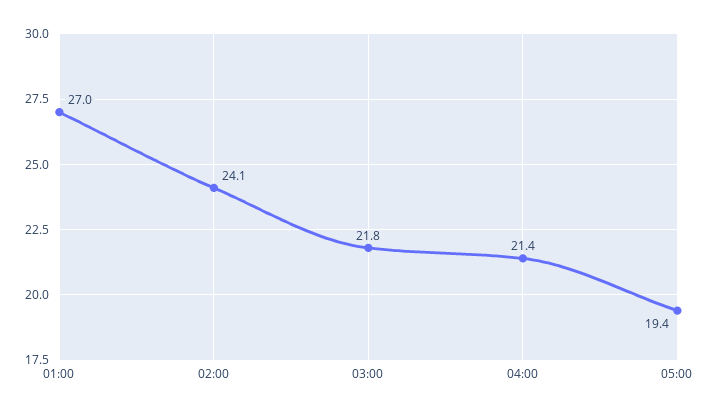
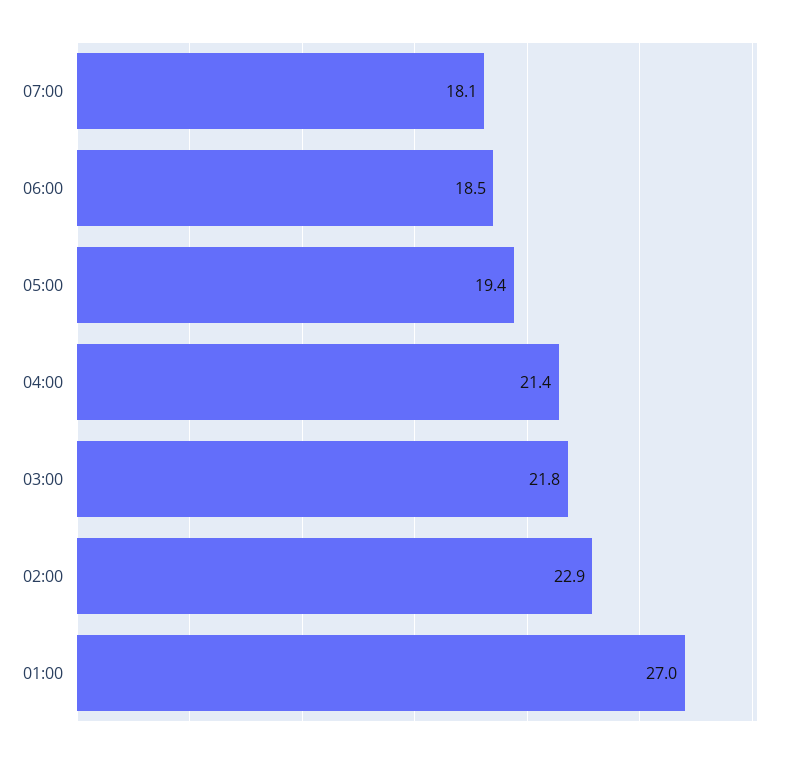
02:00: 24.1 -> 22.9
07:00: none -> 18.1
06:00: none -> 18.5

